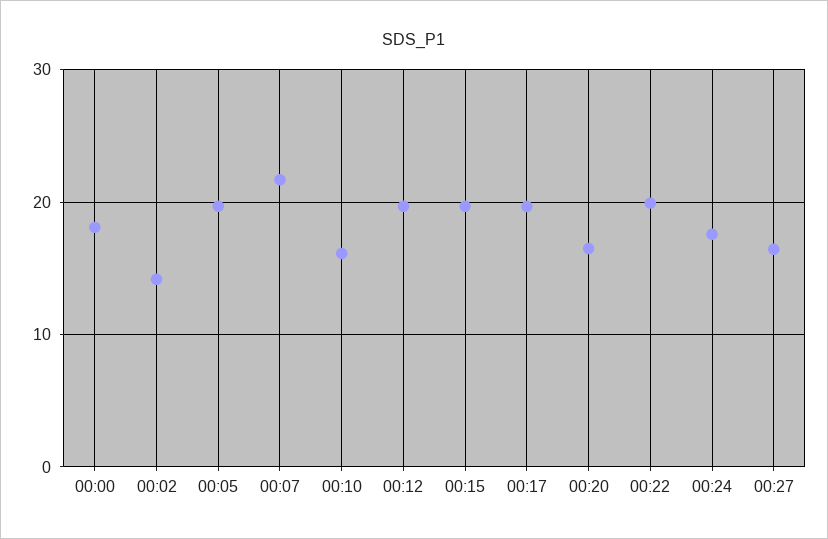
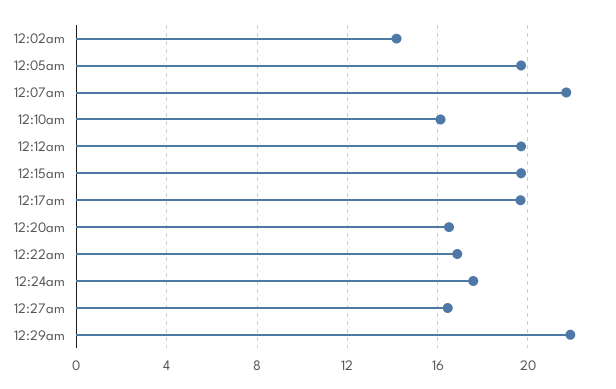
00:00: 18 -> none
00:22: 20 -> 17
12:29am: none -> 22

